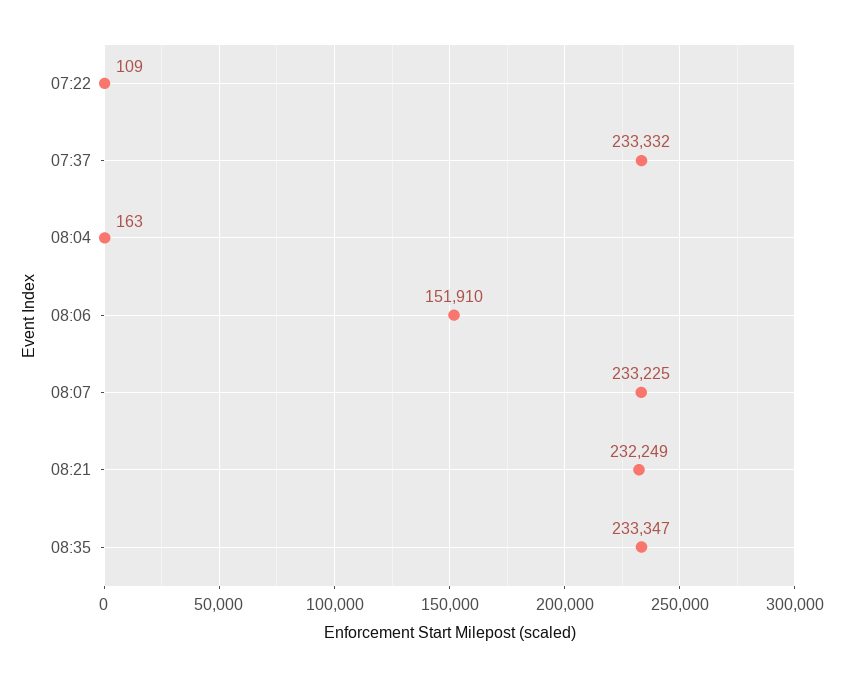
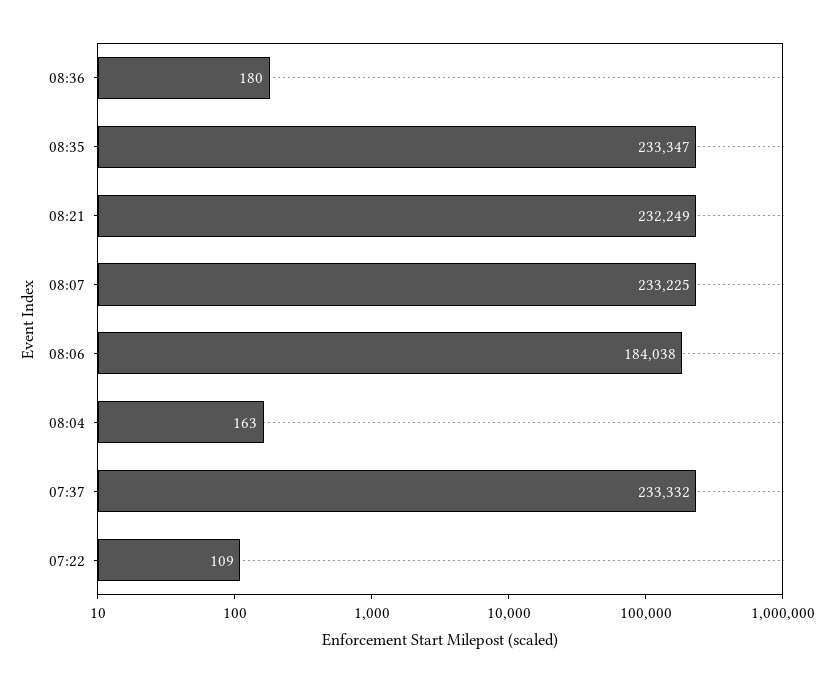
08:06: 151910 -> 184038
08:36: none -> 180

